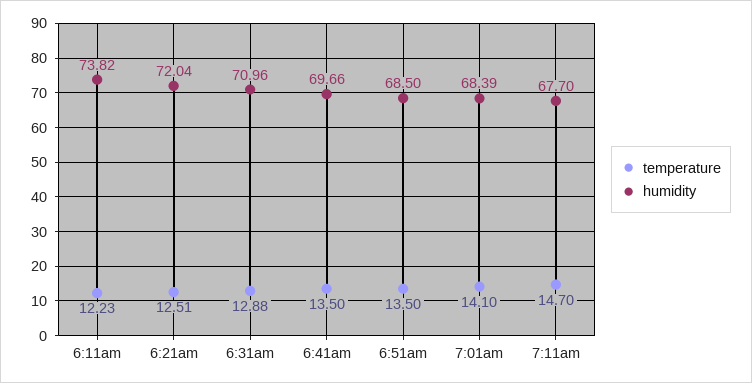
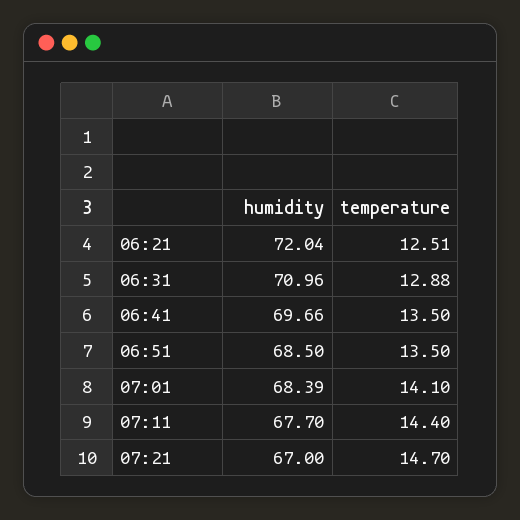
temperature, 6:11am: 12.23 -> none
humidity, 6:11am: 73.82 -> none
temperature, 7:11am: 14.7 -> 14.4
humidity, 07:21: none -> 67
temperature, 07:21: none -> 14.7

